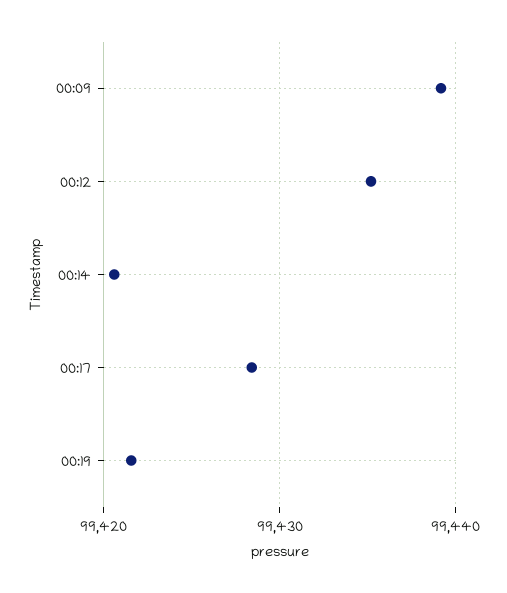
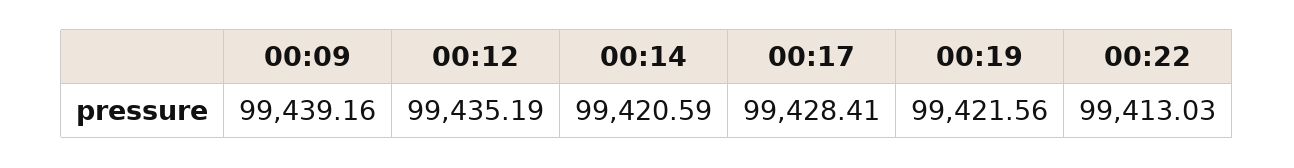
00:22: none -> 99413.03

